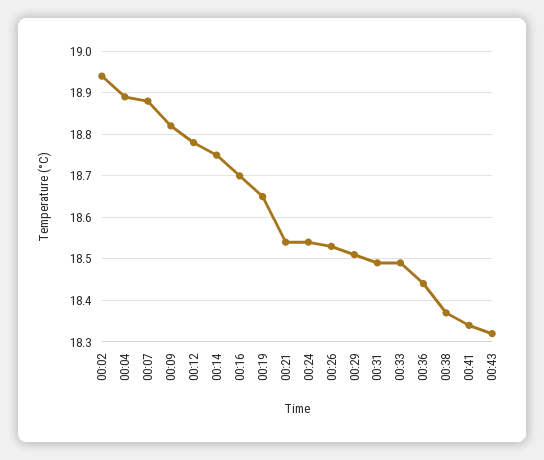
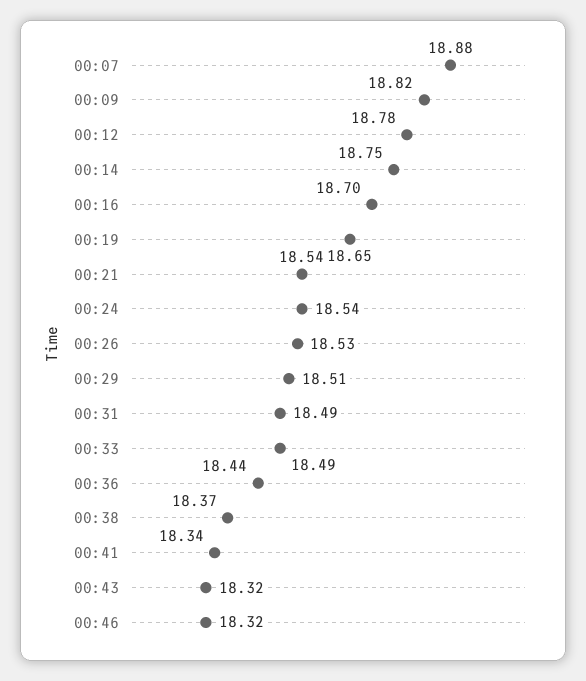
00:02: 18.95 -> none
00:04: 18.9 -> none
00:46: none -> 18.32

